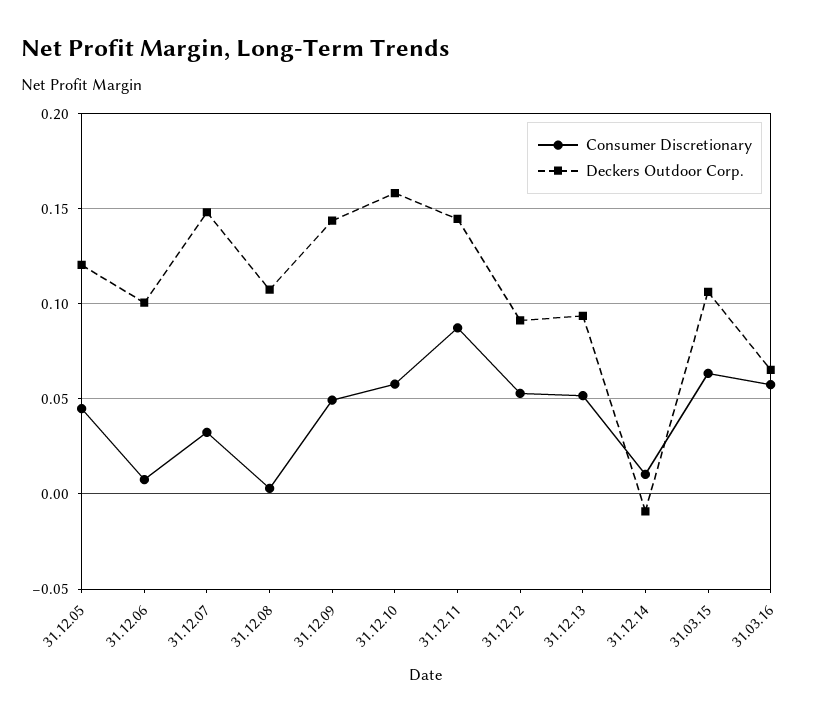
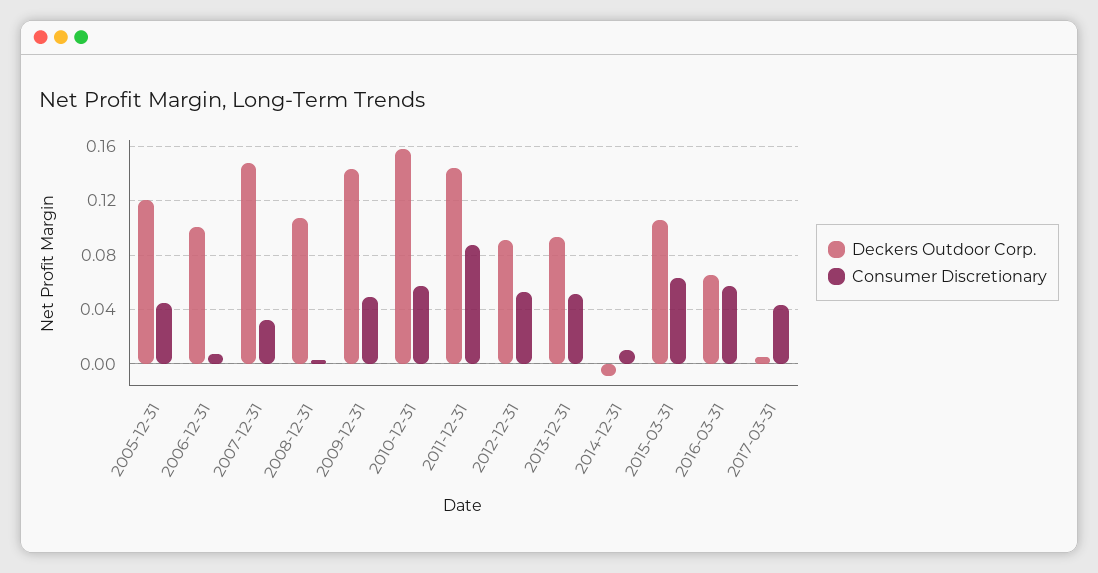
Deckers Outdoor Corp., 2017-03-31: none -> 0.005
Consumer Discretionary, 2017-03-31: none -> 0.045

